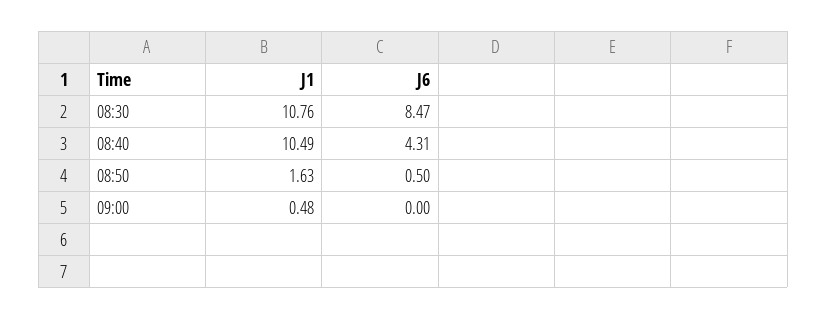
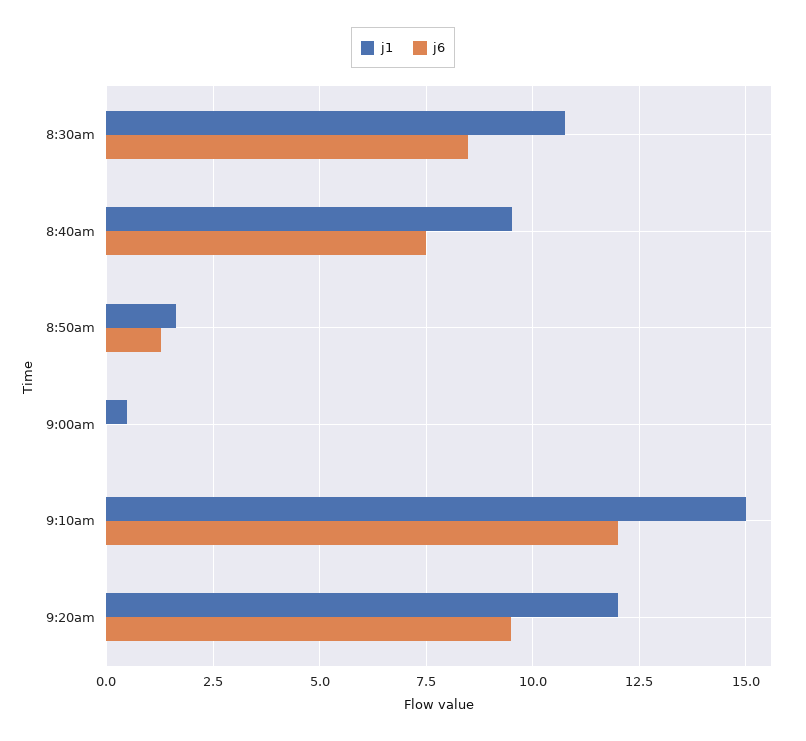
J1, 08:40: 10.49 -> 9.5
J6, 08:40: 4.31 -> 7.5
J6, 08:50: 0.5 -> 1.25
J1, 9:10am: none -> 15
J6, 9:10am: none -> 12
J1, 9:20am: none -> 12
J6, 9:20am: none -> 9.5

